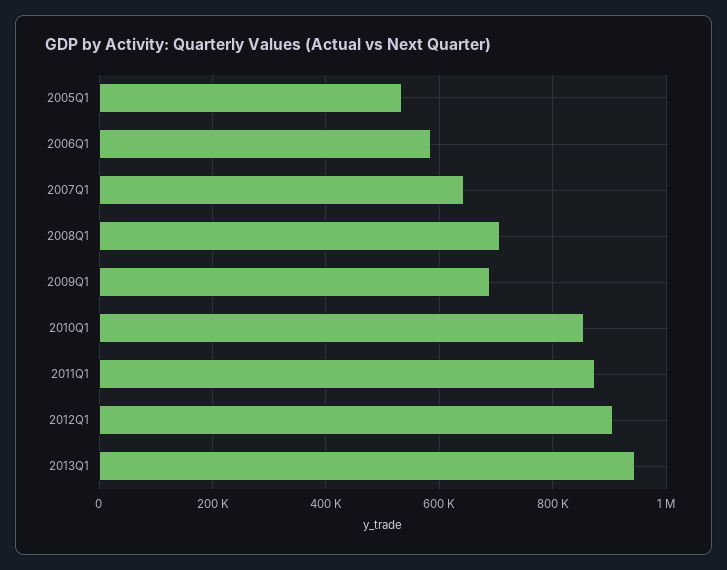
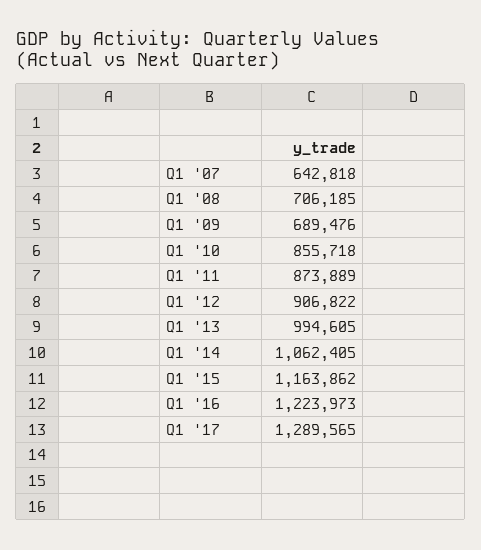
2005Q1: 540000 -> none
2006Q1: 580000 -> none
2013Q1: 940000 -> 994605
Q1 '14: none -> 1062405
Q1 '15: none -> 1163862
Q1 '16: none -> 1223973
Q1 '17: none -> 1289565

